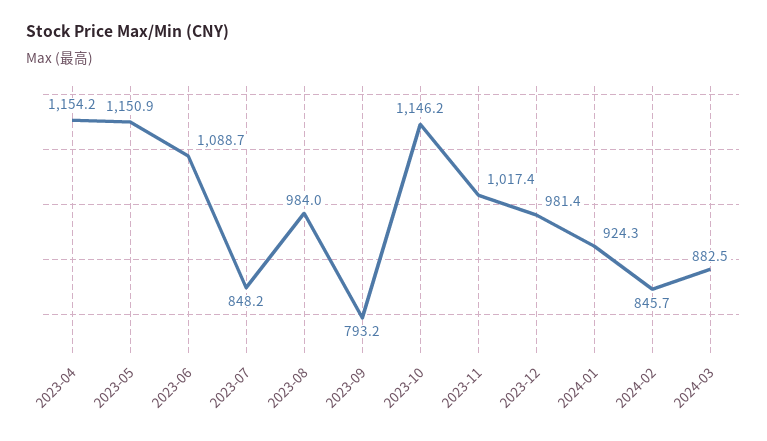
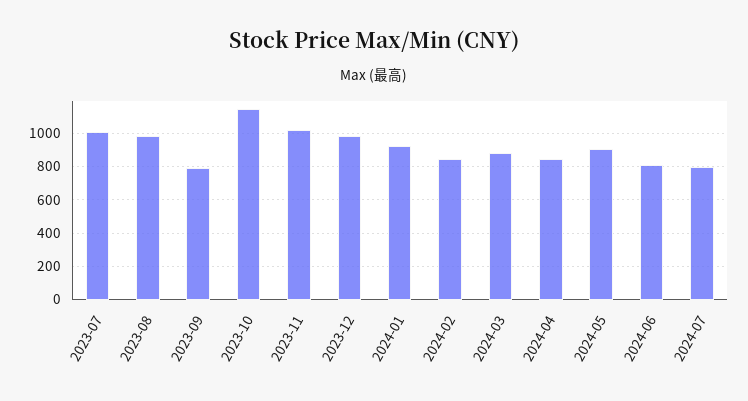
2023-04: 1154.2 -> none
2023-05: 1150.9 -> none
2023-06: 1088.7 -> none
2023-07: 848.2 -> 1000
2024-04: none -> 850
2024-05: none -> 900
2024-06: none -> 800
2024-07: none -> 800

